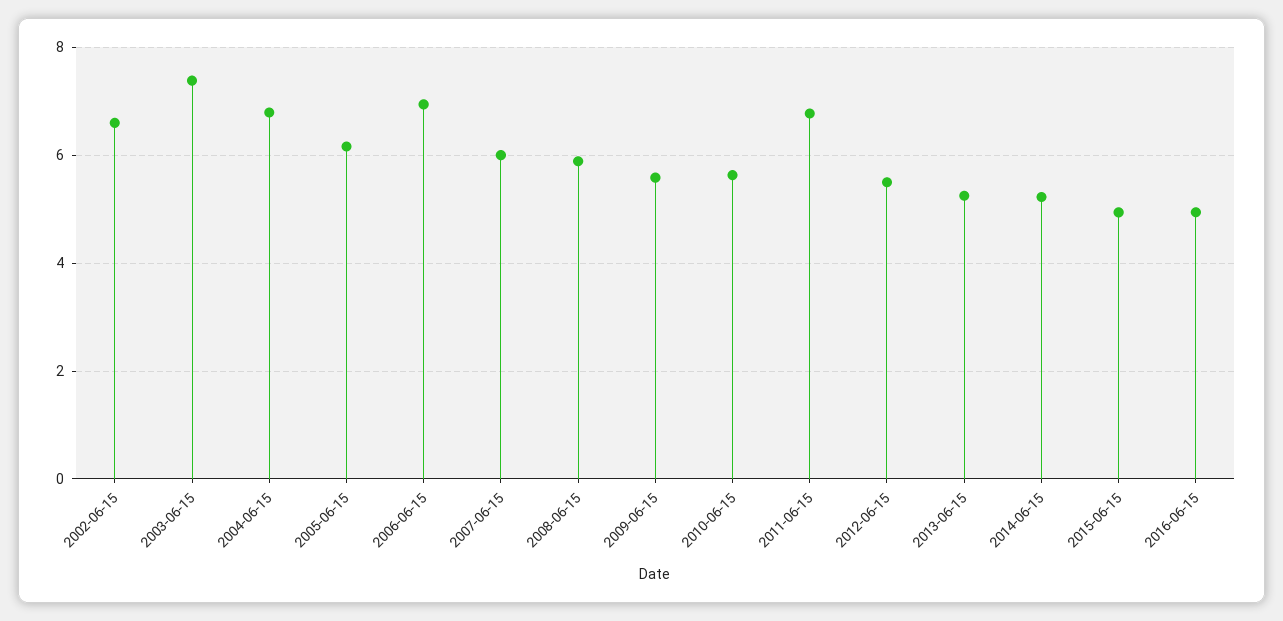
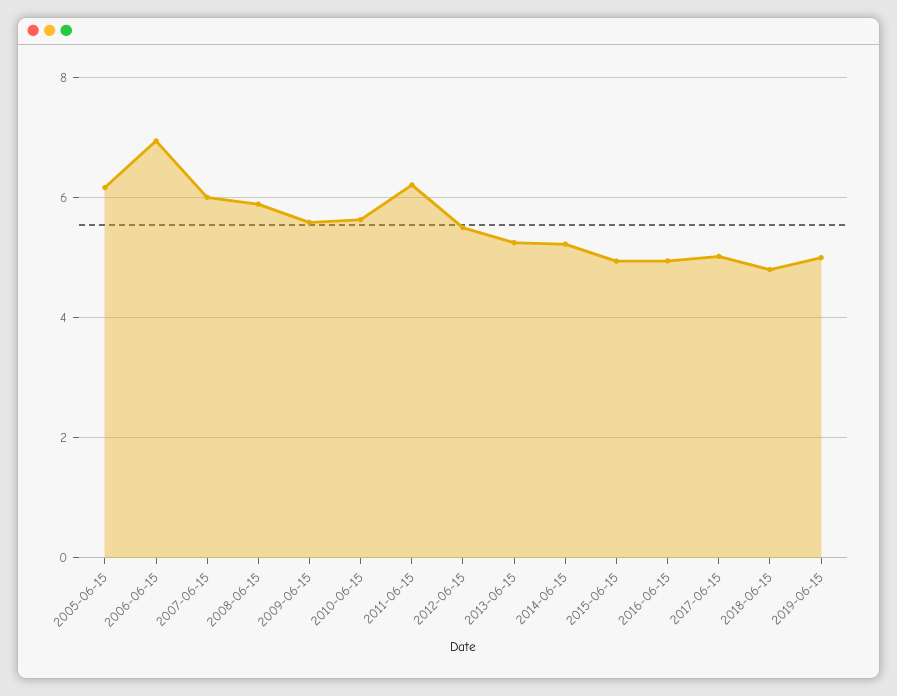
2002-06-15: 6.6 -> none
2003-06-15: 7.4 -> none
2004-06-15: 6.8 -> none
2011-06-15: 6.8 -> 6.2
2017-06-15: none -> 5
2018-06-15: none -> 4.8
2019-06-15: none -> 5

